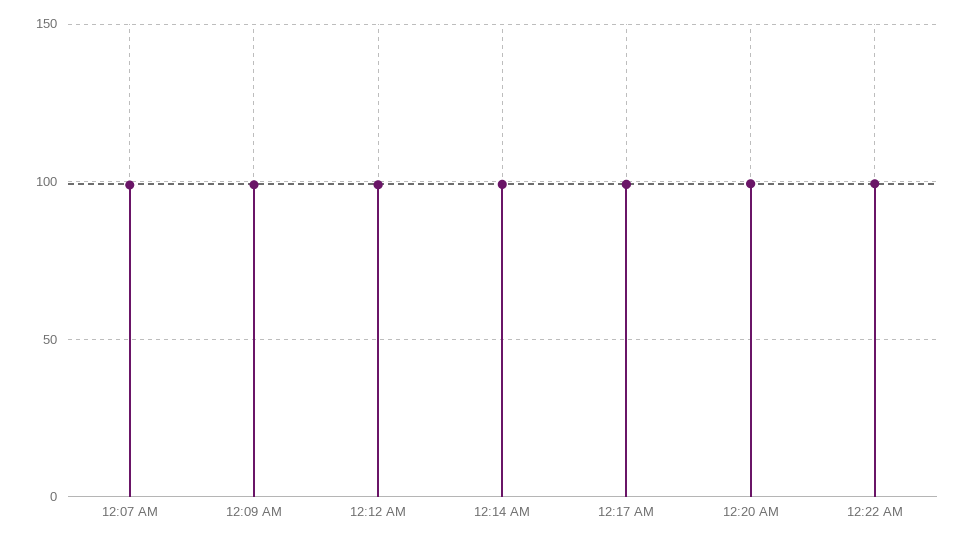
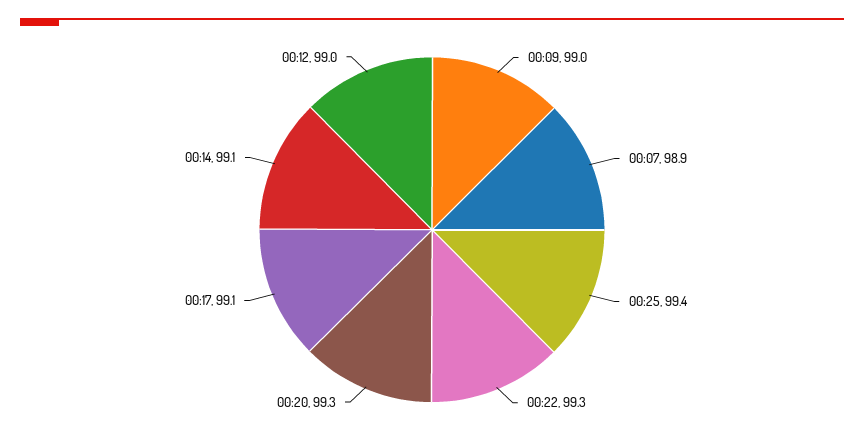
00:25: none -> 99.4

